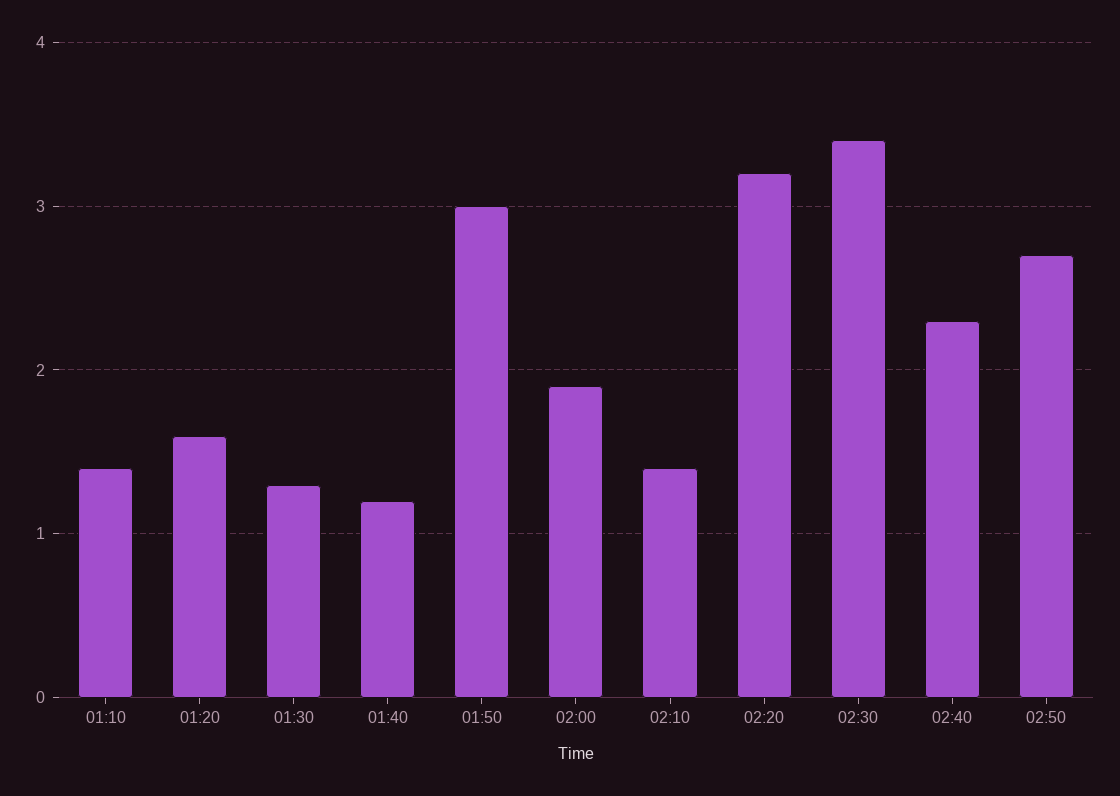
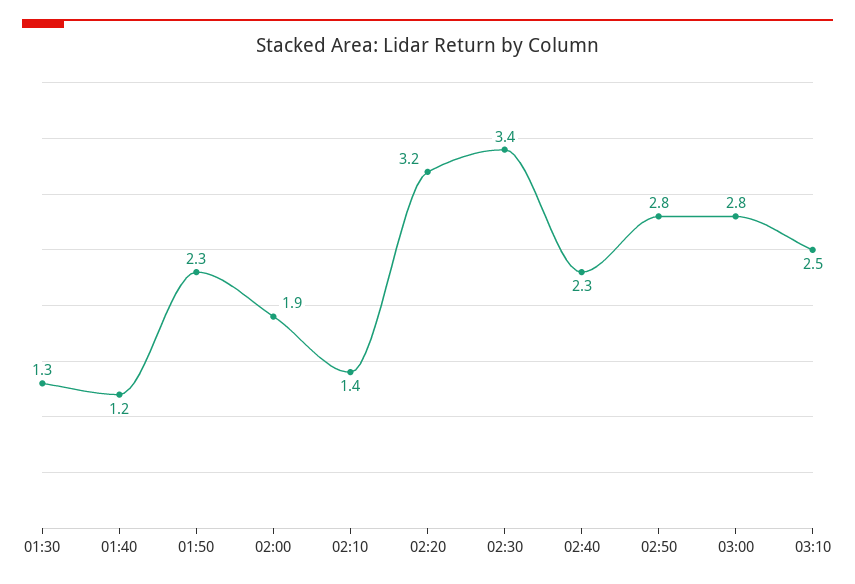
01:10: 1.4 -> none
01:20: 1.6 -> none
01:50: 3 -> 2.3
02:50: 2.7 -> 2.8
03:00: none -> 2.8
03:10: none -> 2.5

